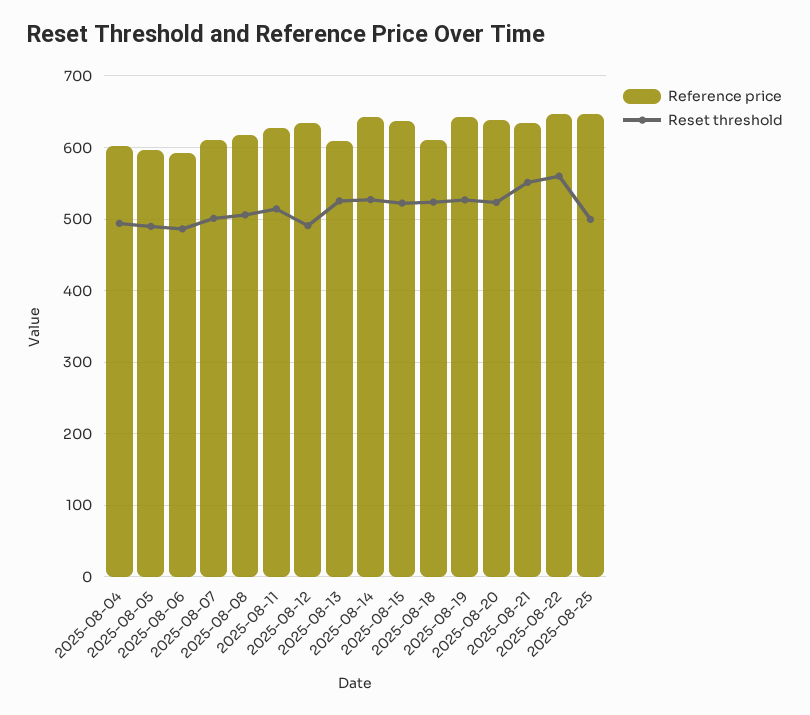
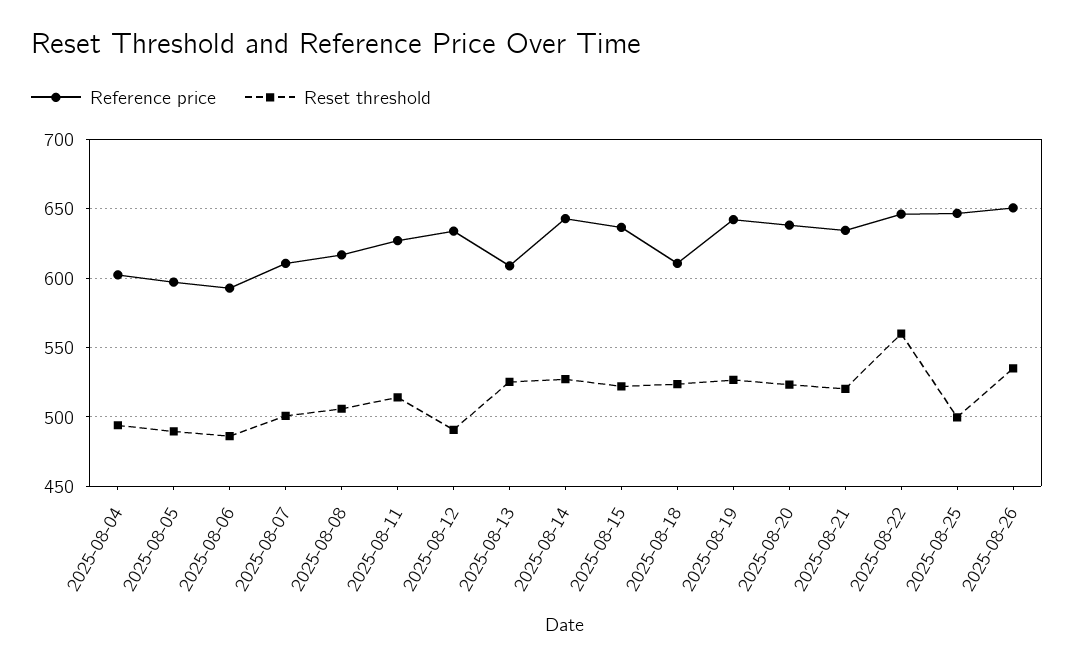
Reset threshold, 2025-08-21: 550 -> 520
Reference price, 2025-08-26: none -> 650
Reset threshold, 2025-08-26: none -> 535

